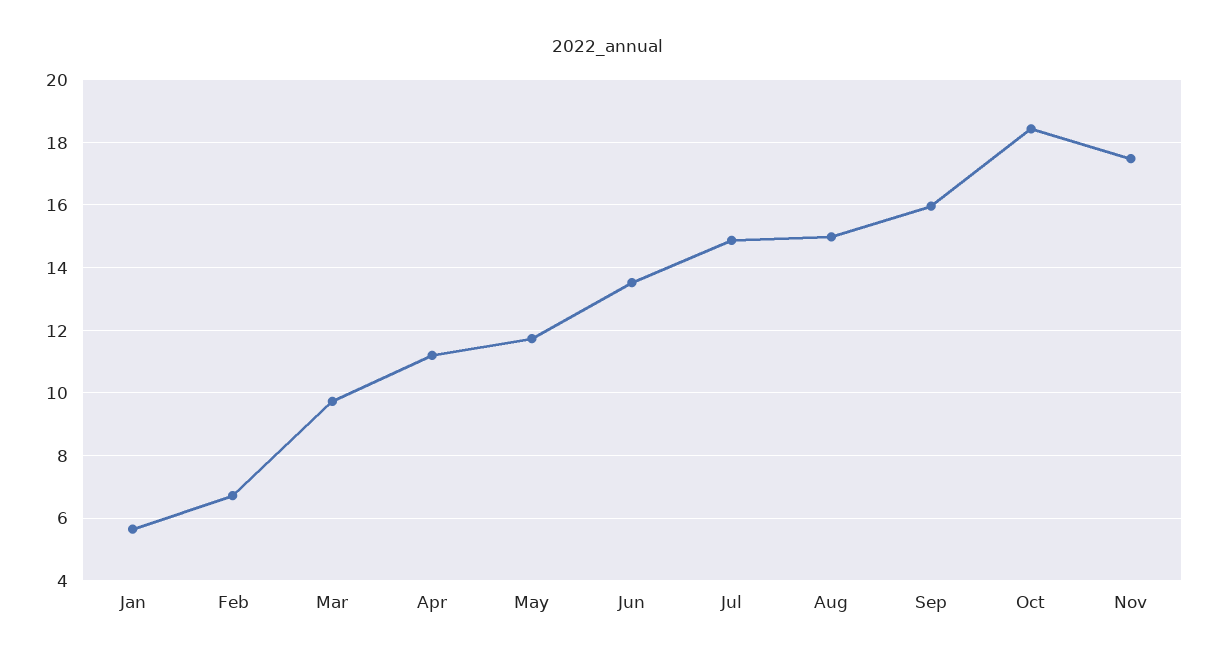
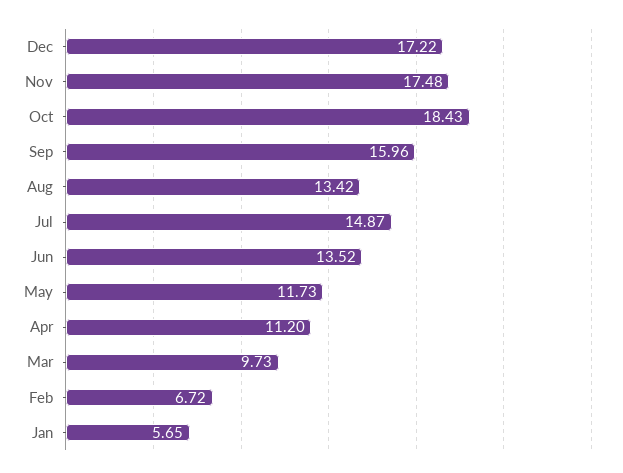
Aug: 15 -> 13.42
Dec: none -> 17.22

